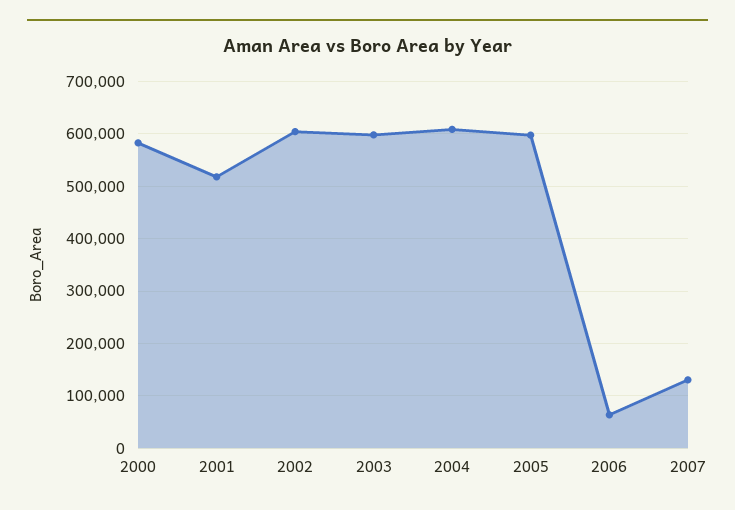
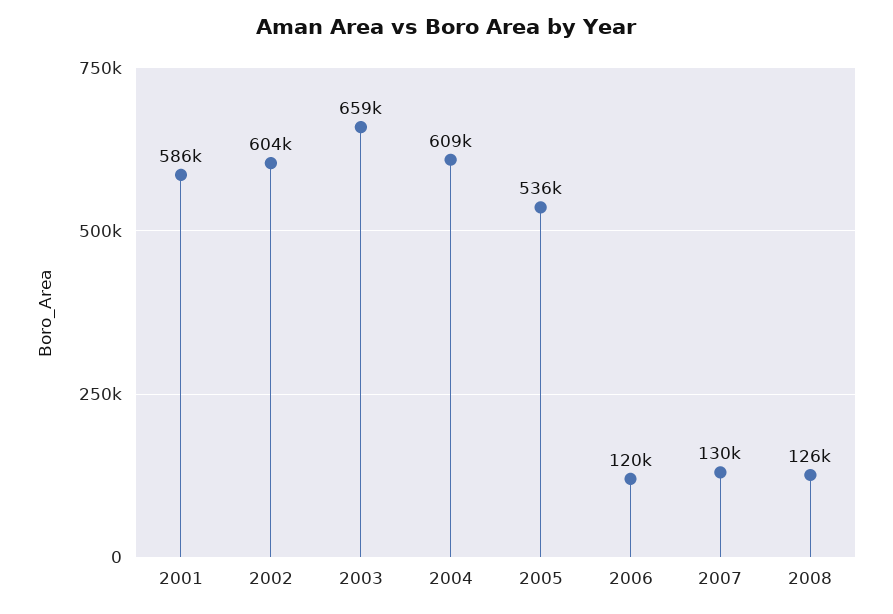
2000: 580000 -> none
2001: 520000 -> 586000
2003: 600000 -> 659000
2005: 600000 -> 536000
2006: 60000 -> 120000
2008: none -> 126000

